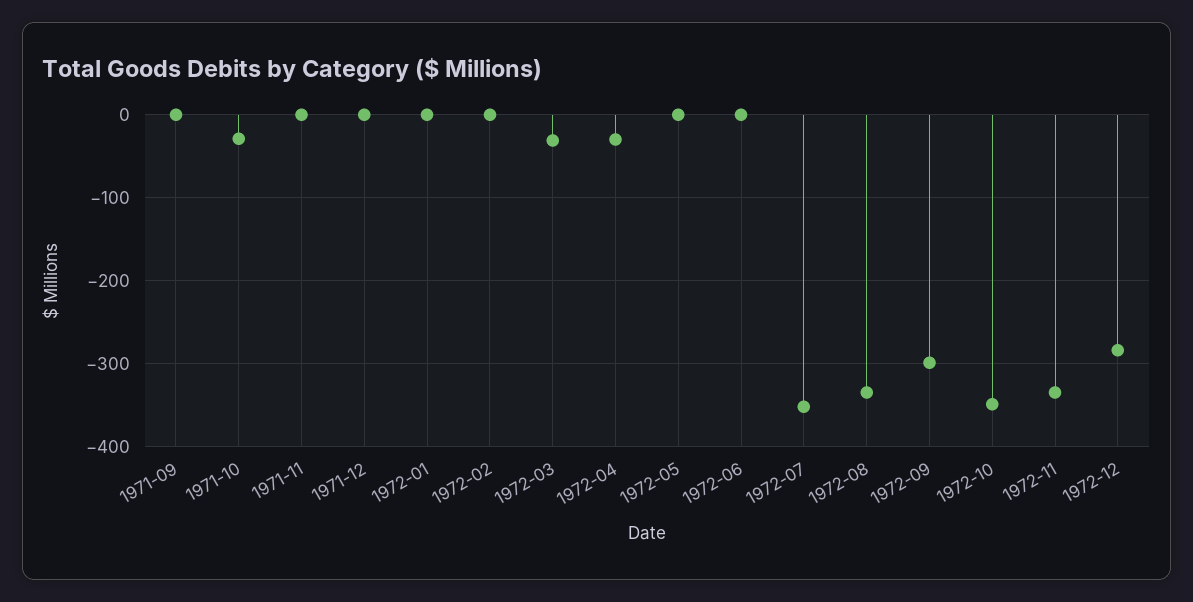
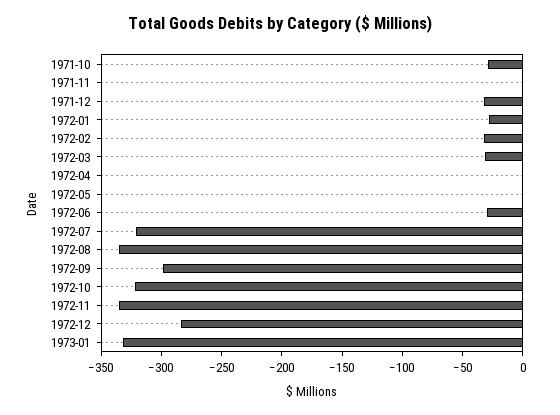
1971-09: 0 -> none
1971-12: 0 -> -30
1972-01: 0 -> -30
1972-02: 0 -> -30
1972-04: -30 -> 0
1972-06: 0 -> -30
1972-07: -350 -> -320
1972-10: -350 -> -320
1973-01: none -> -330

